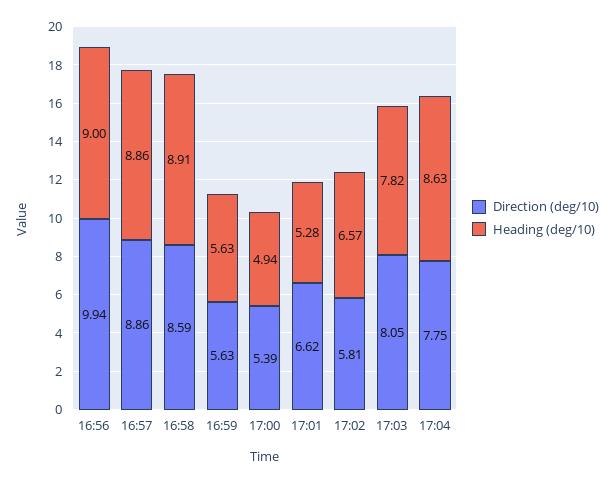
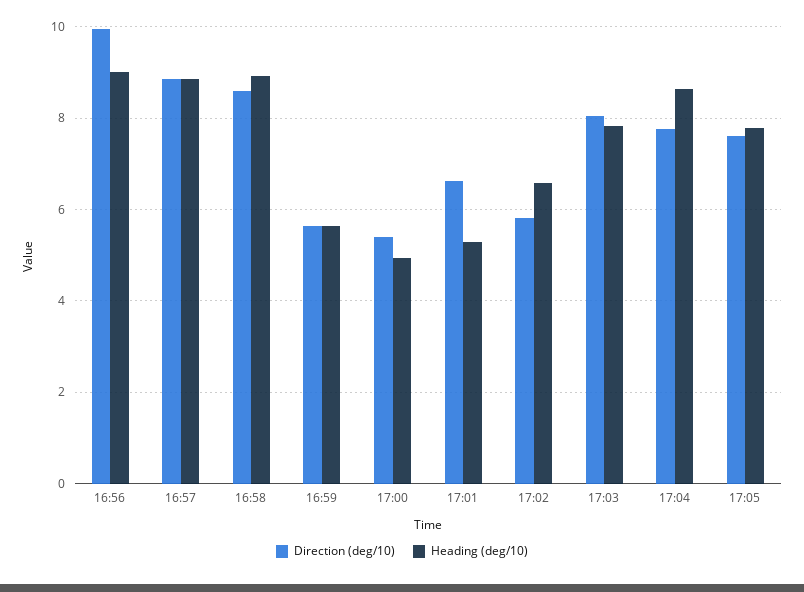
Direction (deg/10), 17:05: none -> 7.6
Heading (deg/10), 17:05: none -> 7.8

